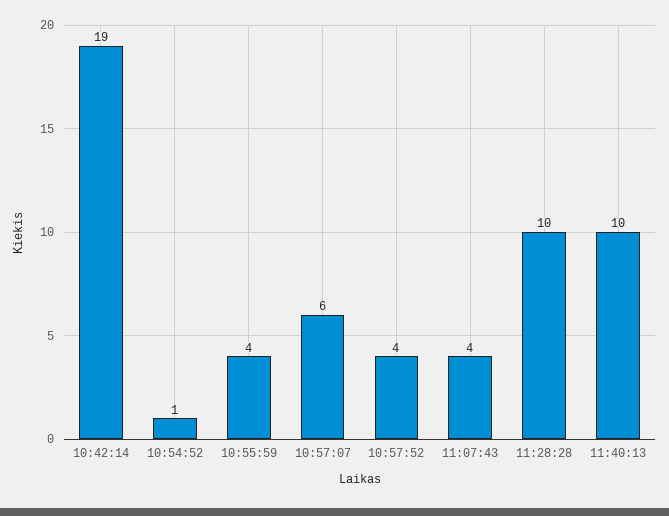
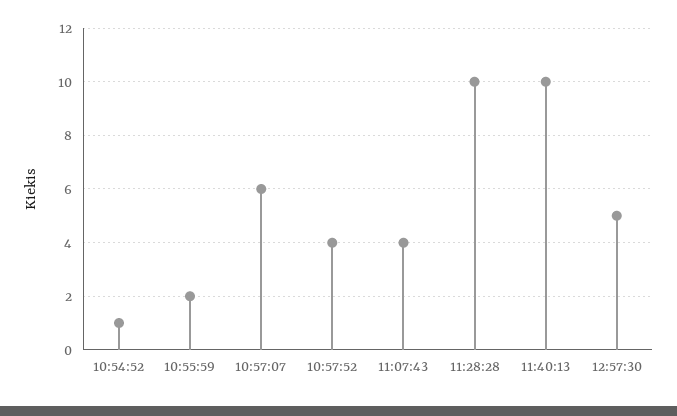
10:42:14: 19 -> none
10:55:59: 4 -> 2
12:57:30: none -> 5

